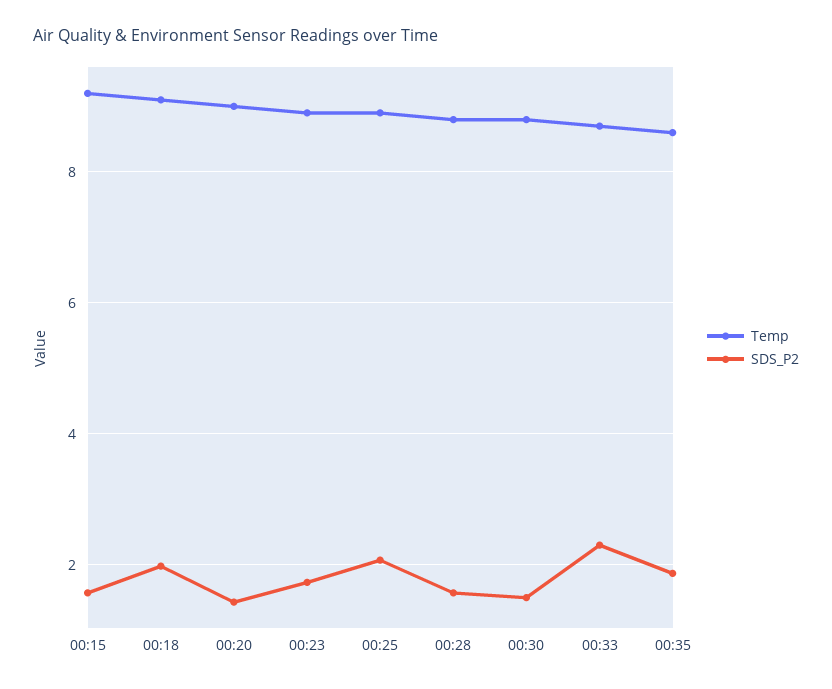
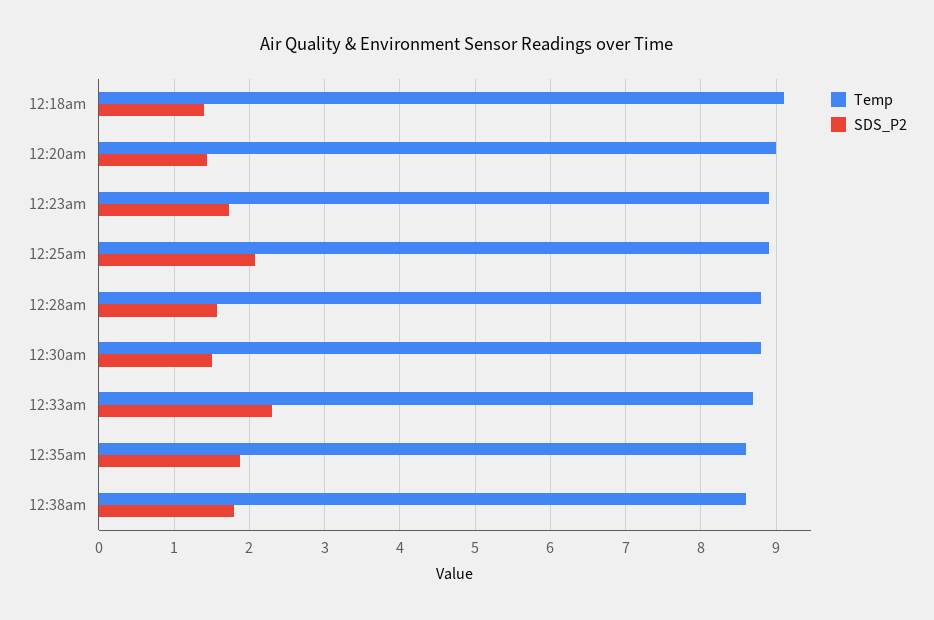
Temp, 00:15: 9.2 -> none
SDS_P2, 00:15: 1.6 -> none
SDS_P2, 00:18: 2 -> 1.4
Temp, 12:38am: none -> 8.6
SDS_P2, 12:38am: none -> 1.8

